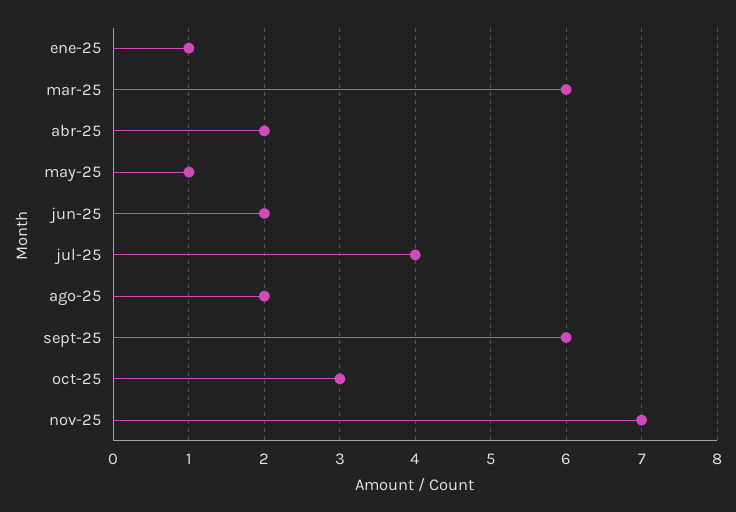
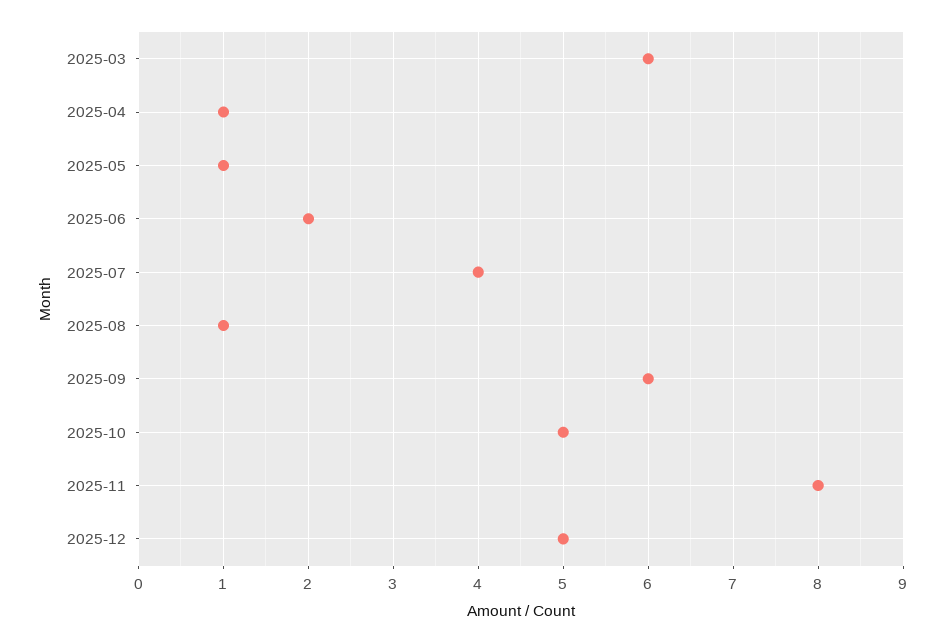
ene-25: 1 -> none
abr-25: 2 -> 1
ago-25: 2 -> 1
oct-25: 3 -> 5
nov-25: 7 -> 8
2025-12: none -> 5

